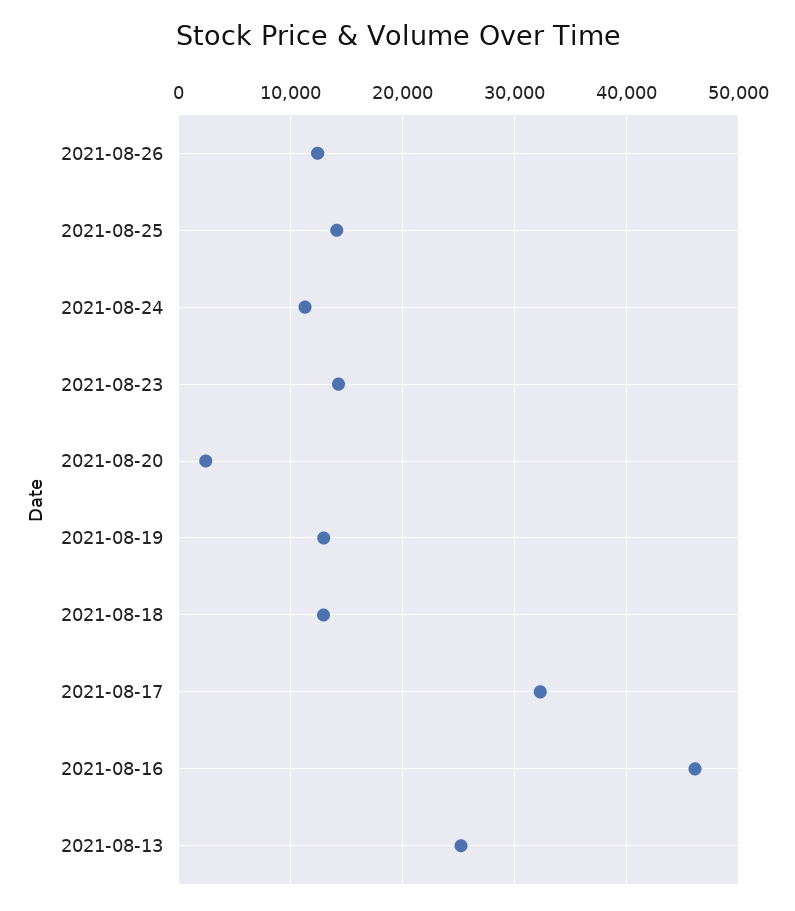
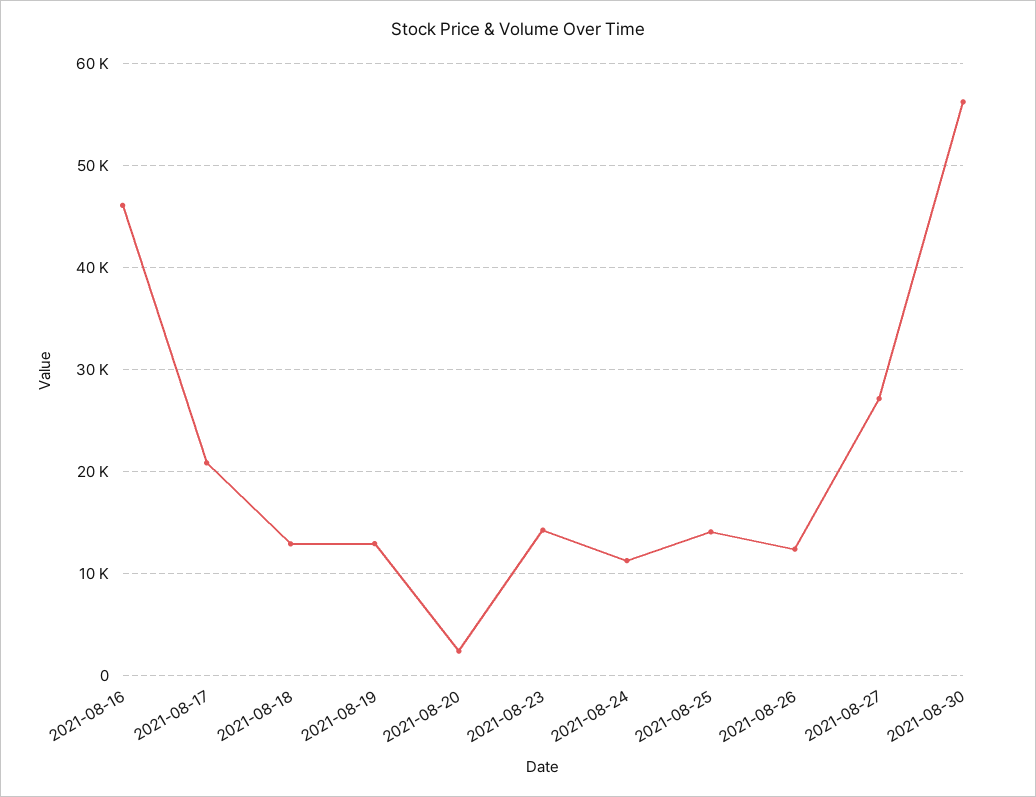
2021-08-17: 32000 -> 21000
2021-08-13: 25000 -> none
2021-08-27: none -> 27000
2021-08-30: none -> 56000

